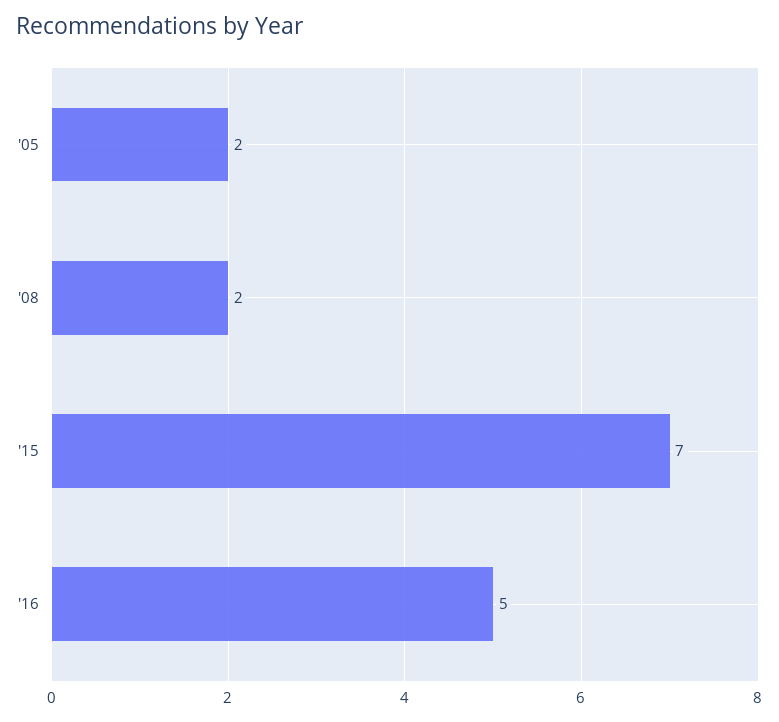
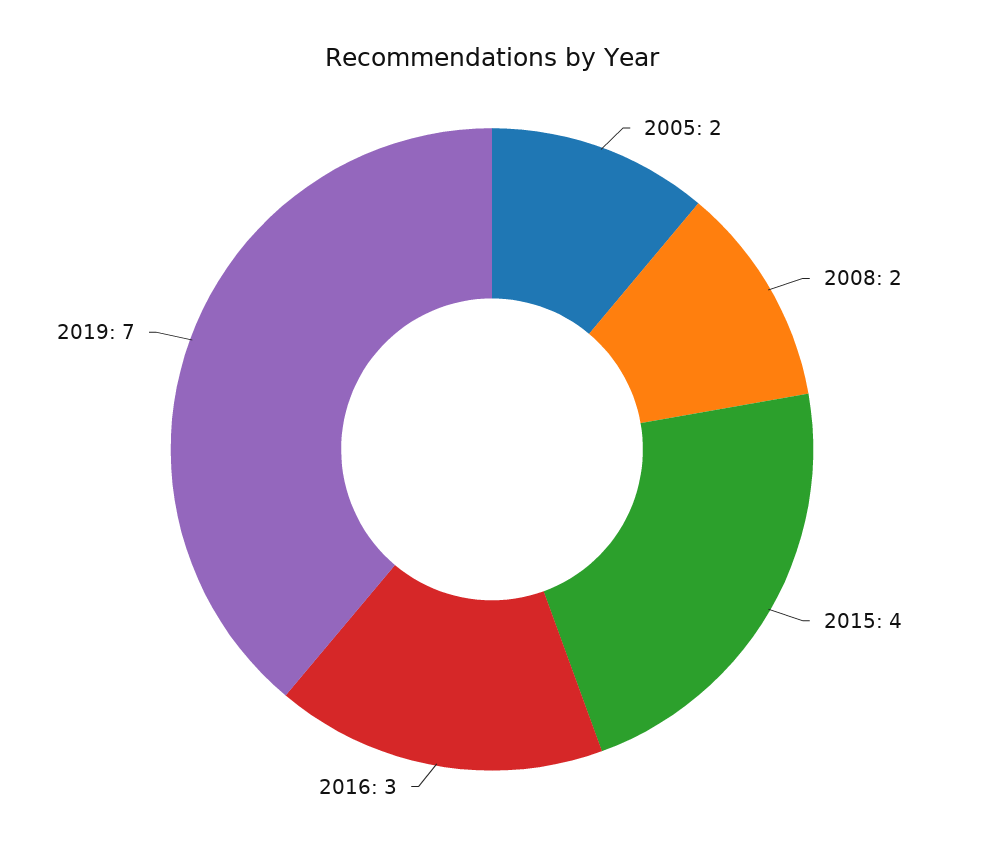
'15: 7 -> 4
'16: 5 -> 3
2019: none -> 7

